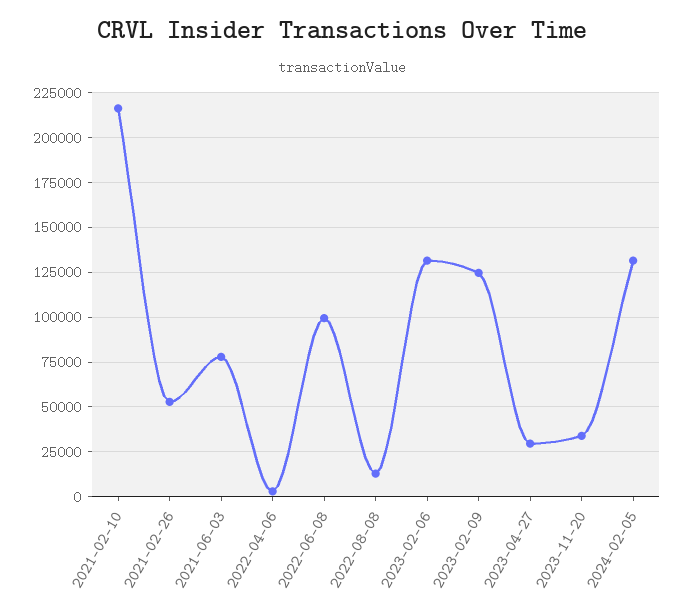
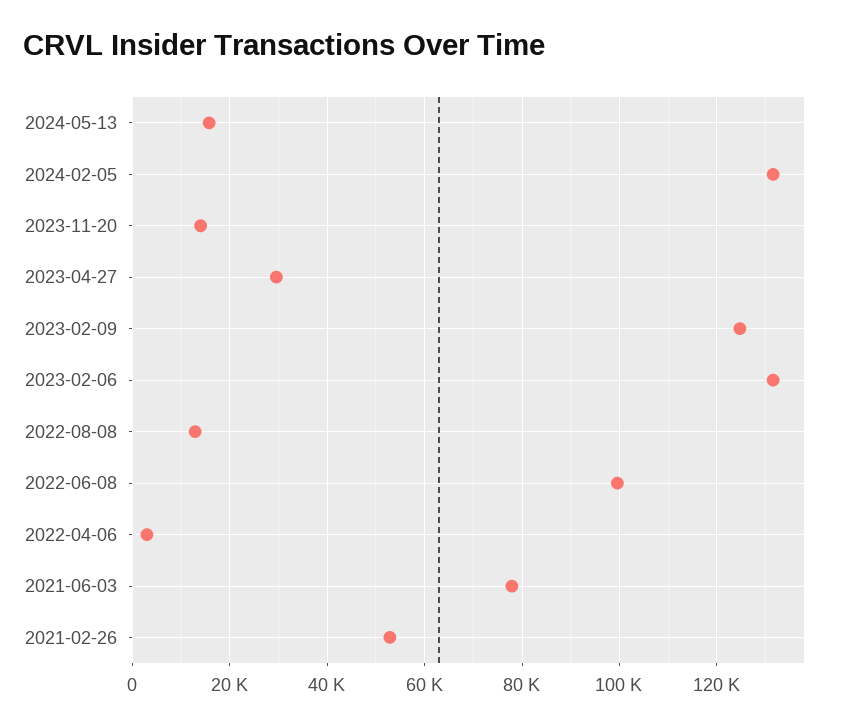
2021-02-10: 215000 -> none
2023-11-20: 35000 -> 14000
2024-05-13: none -> 16000

